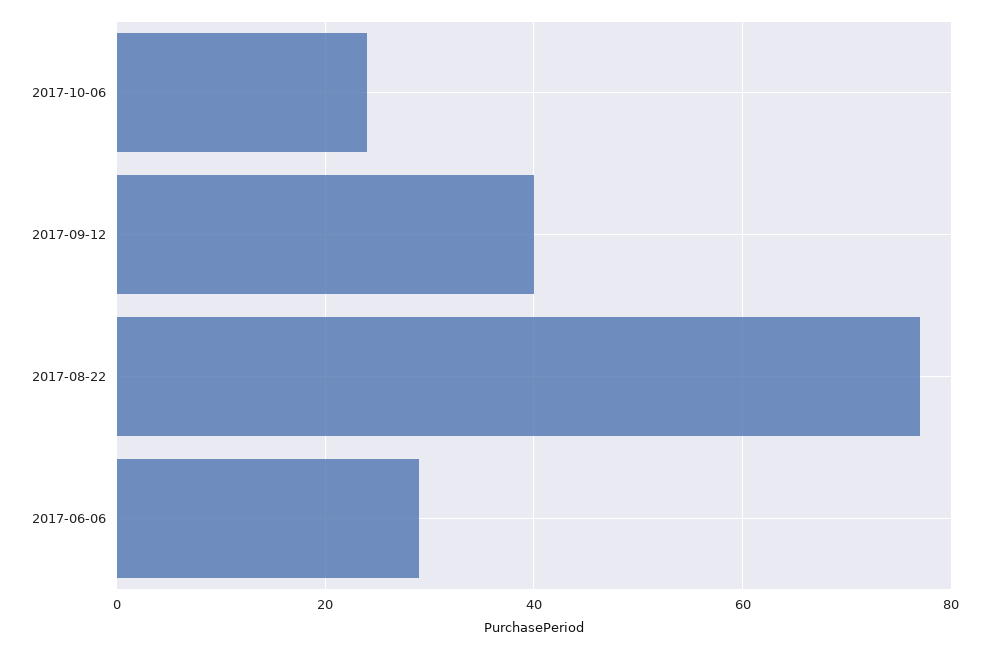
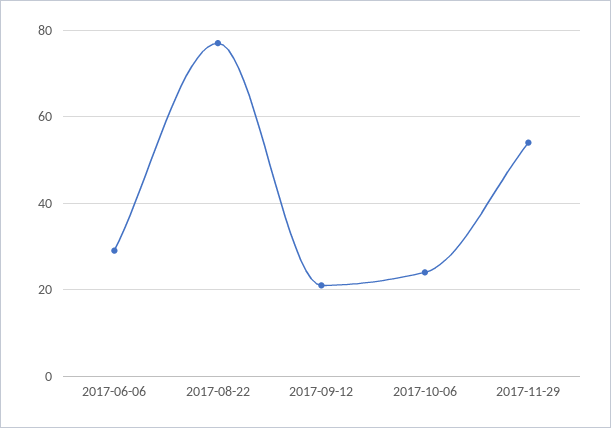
2017-09-12: 40 -> 20
2017-11-29: none -> 55

